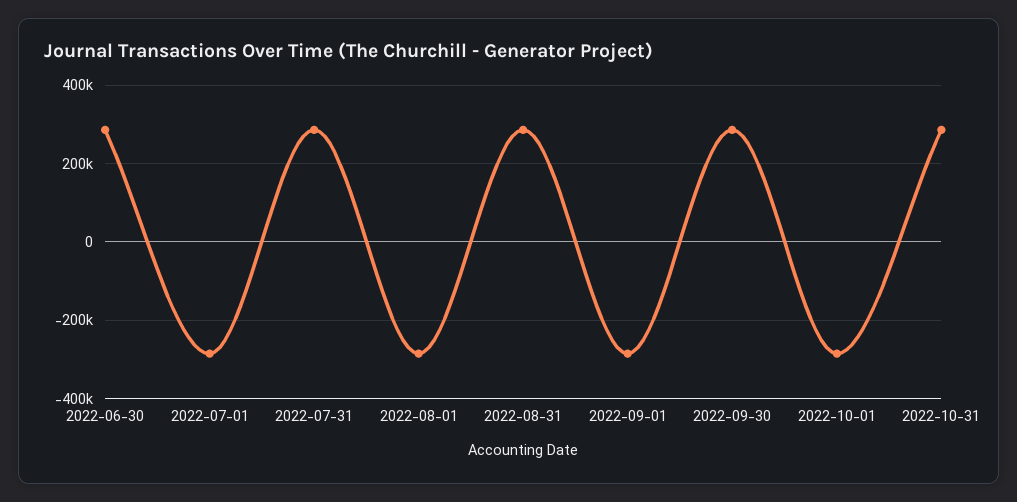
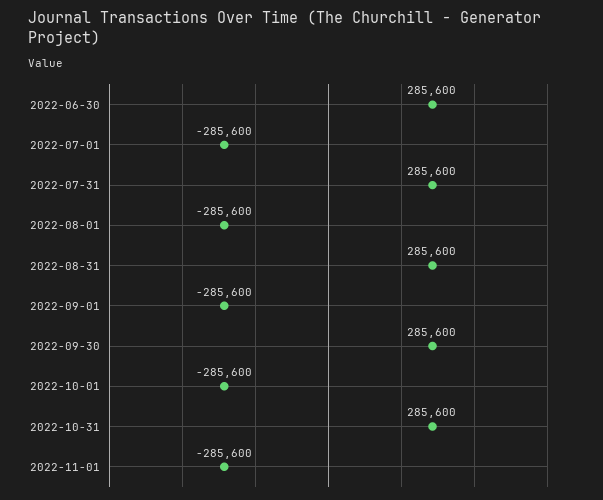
2022-11-01: none -> -285600

